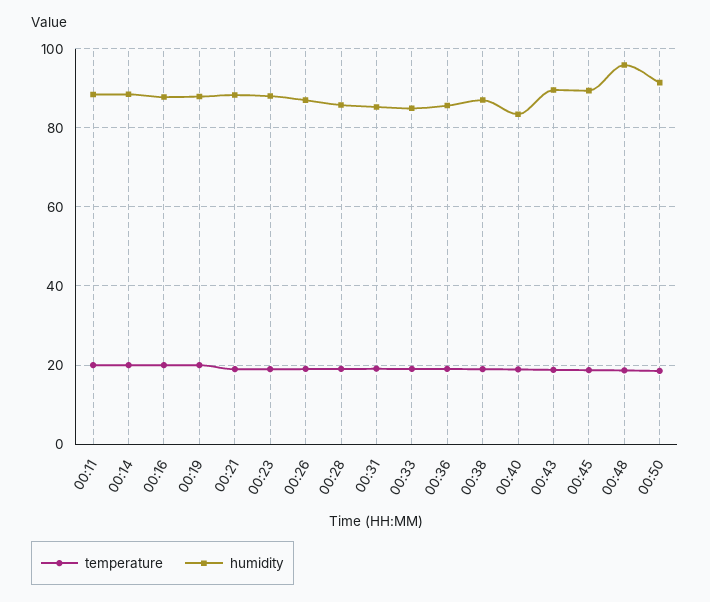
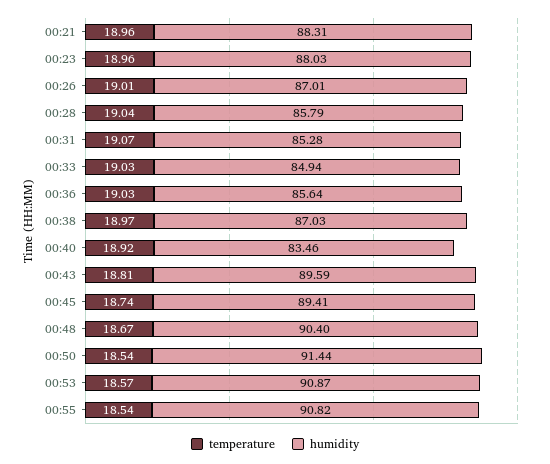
temperature, 00:11: 20 -> none
humidity, 00:11: 88 -> none
temperature, 00:14: 20 -> none
humidity, 00:14: 88 -> none
temperature, 00:16: 20 -> none
humidity, 00:16: 88 -> none
temperature, 00:19: 20 -> none
humidity, 00:19: 88 -> none
humidity, 00:48: 96 -> 90.4
temperature, 00:53: none -> 18.57
humidity, 00:53: none -> 90.87
temperature, 00:55: none -> 18.54
humidity, 00:55: none -> 90.82

